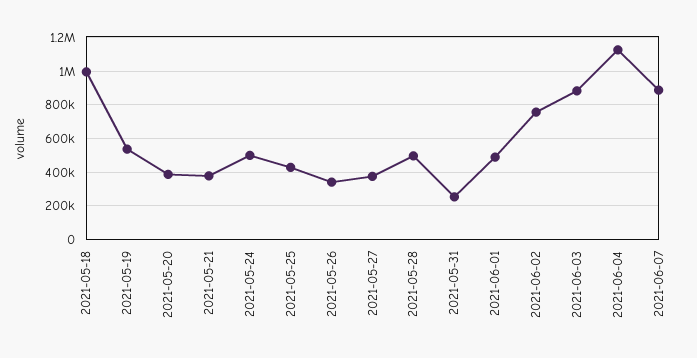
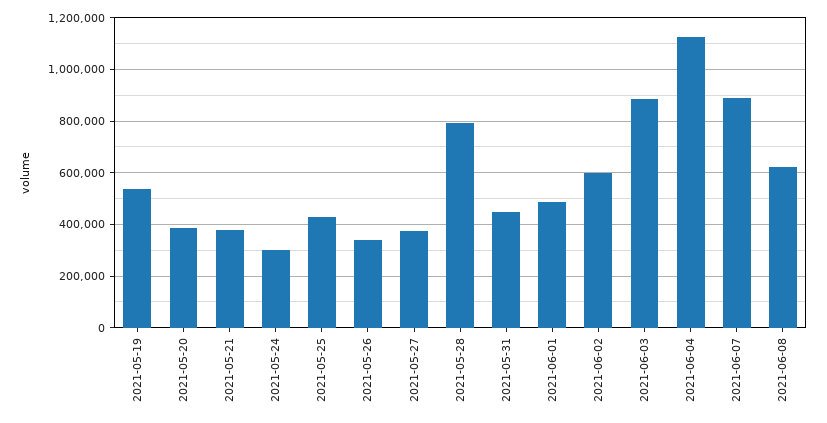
2021-05-18: 1000000 -> none
2021-05-24: 500000 -> 300000
2021-05-28: 500000 -> 800000
2021-05-31: 250000 -> 450000
2021-06-02: 750000 -> 600000
2021-06-08: none -> 625000

